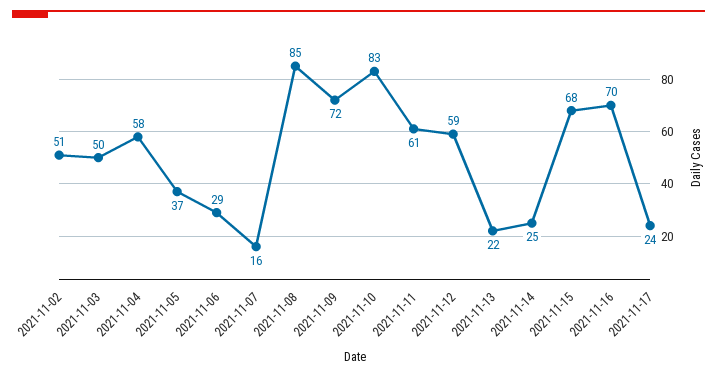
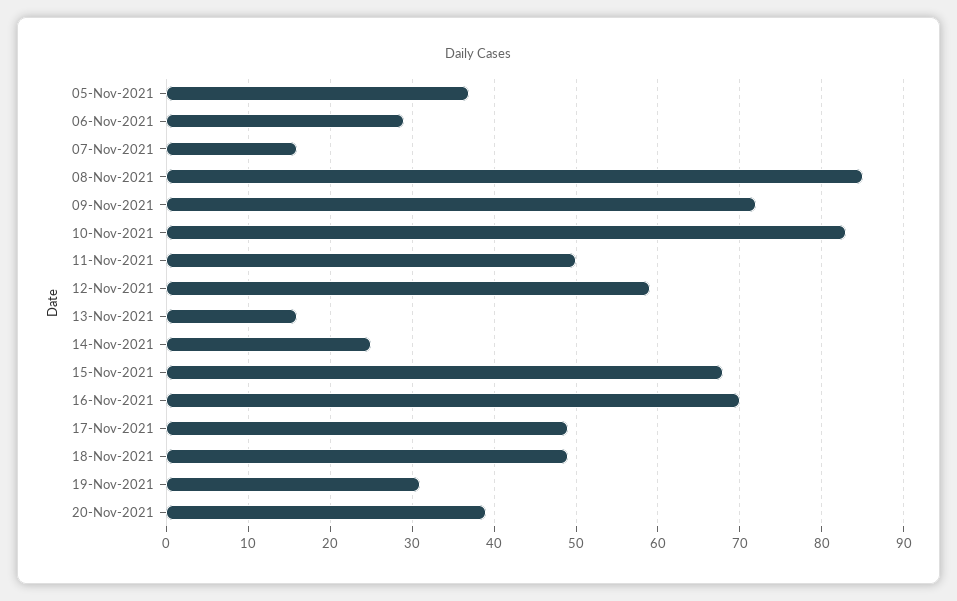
2021-11-02: 51 -> none
2021-11-03: 50 -> none
2021-11-04: 58 -> none
2021-11-11: 61 -> 50
2021-11-13: 22 -> 16
2021-11-17: 24 -> 49
18-Nov-2021: none -> 49
19-Nov-2021: none -> 31
20-Nov-2021: none -> 39

